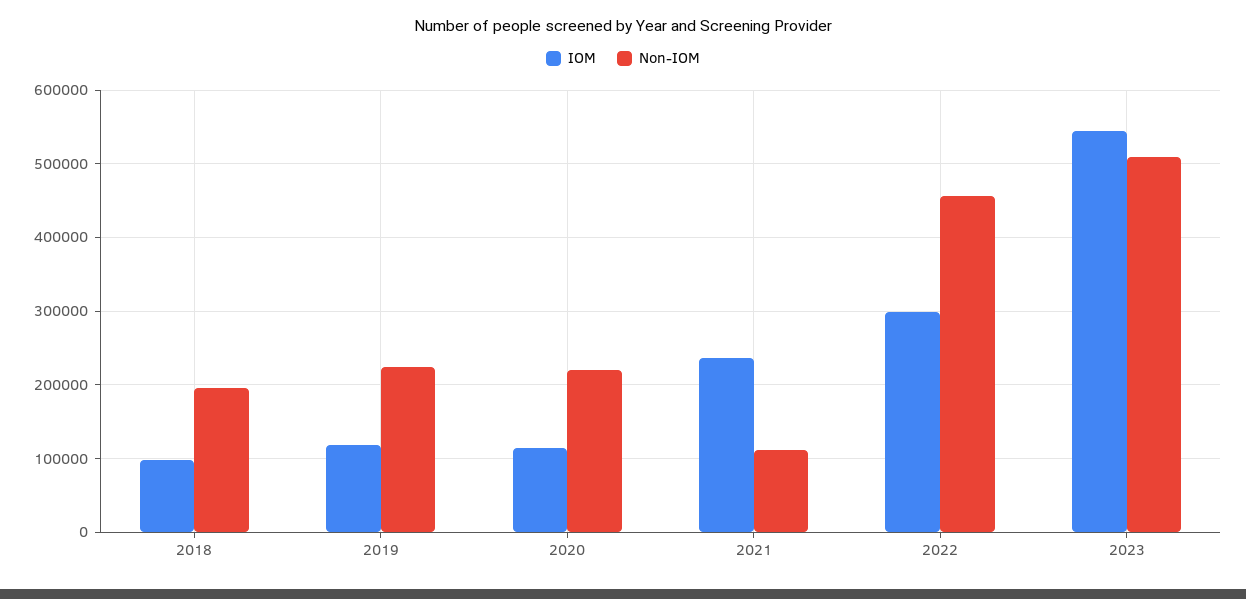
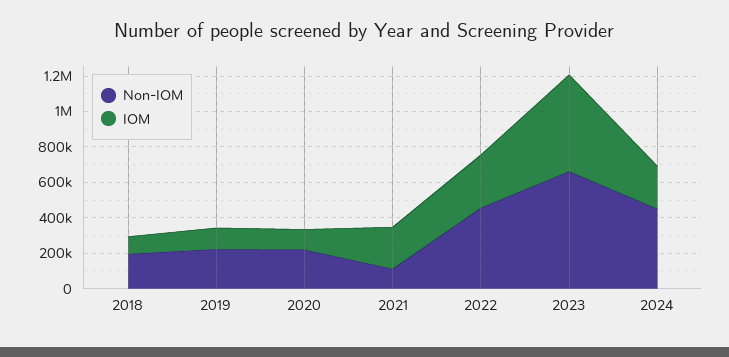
Non-IOM, 2023: 510000 -> 650000
Non-IOM, 2024: none -> 450000
IOM, 2024: none -> 250000

